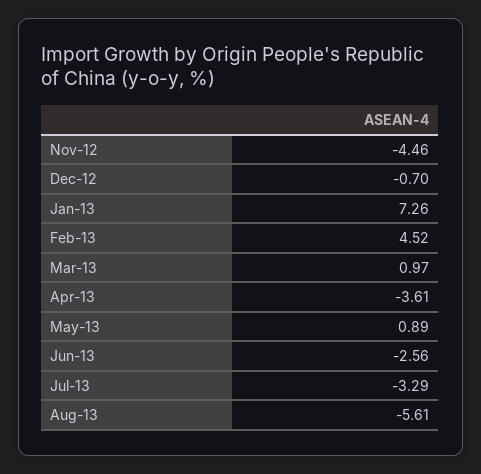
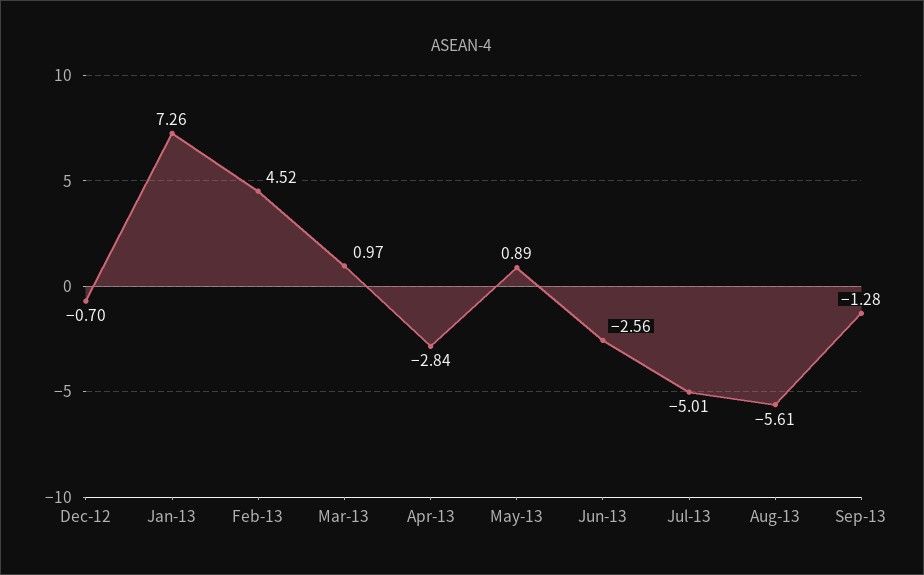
Nov-12: -4.46 -> none
Apr-13: -3.61 -> -2.84
Jul-13: -3.29 -> -5.01
Sep-13: none -> -1.28

